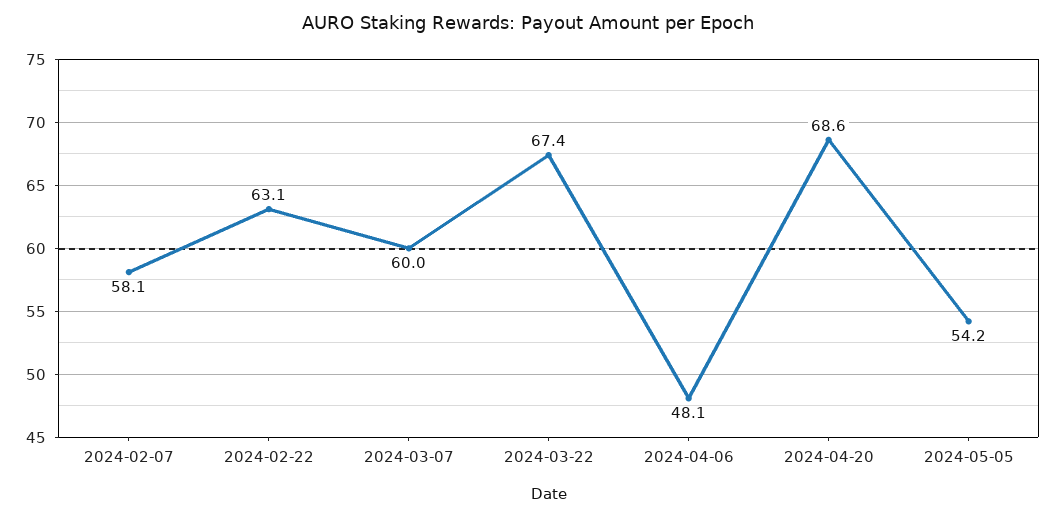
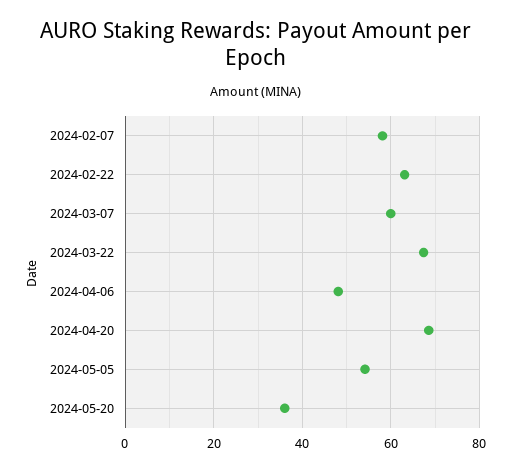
2024-05-20: none -> 36

